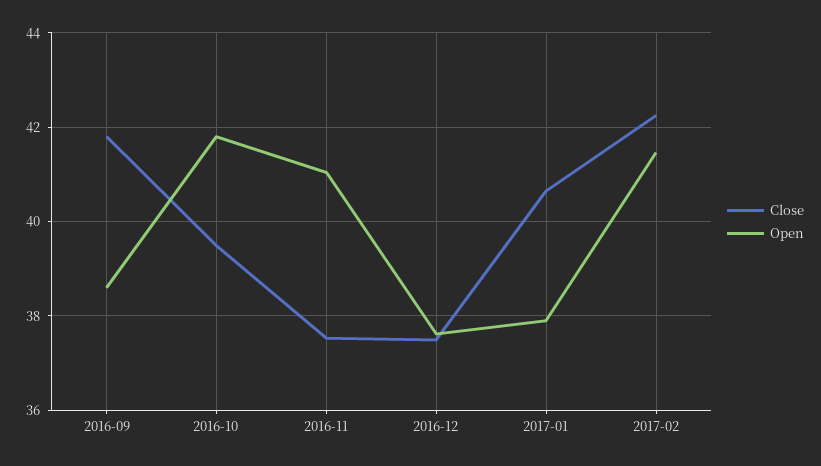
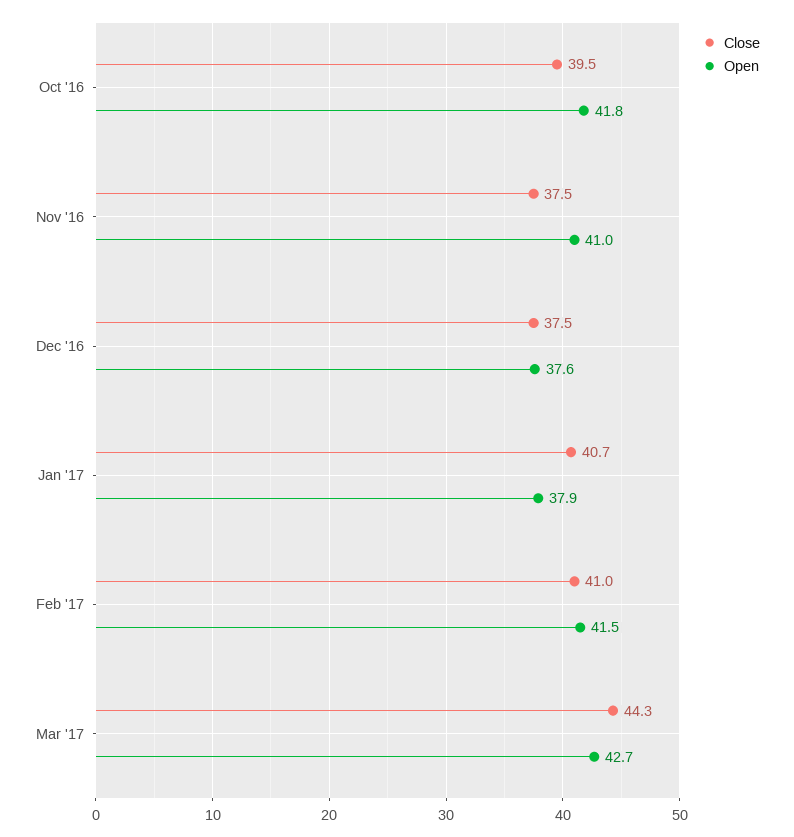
Close, 2016-09: 41.8 -> none
Open, 2016-09: 38.6 -> none
Close, 2017-02: 42.2 -> 41
Close, Mar '17: none -> 44.3
Open, Mar '17: none -> 42.7

